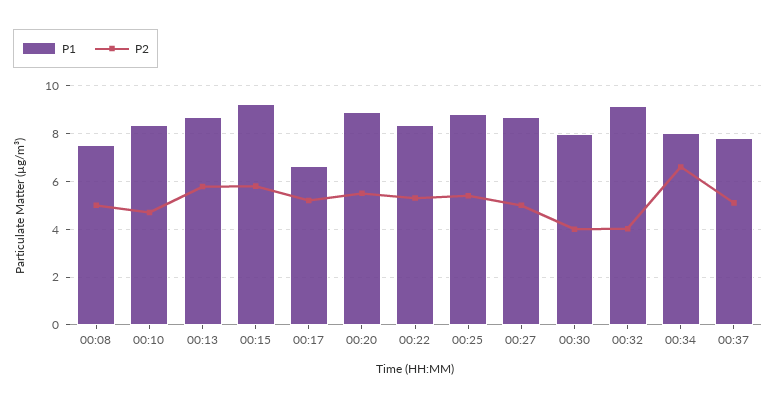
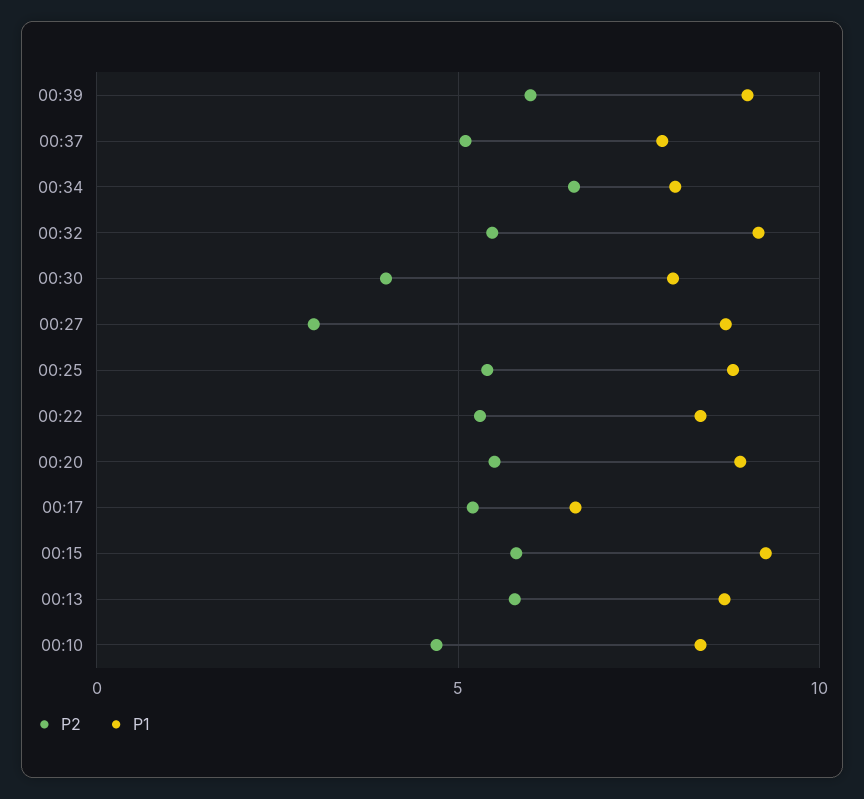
P1, 00:08: 7.5 -> none
P2, 00:08: 5 -> none
P2, 00:27: 5 -> 3
P2, 00:32: 4 -> 5.5
P2, 00:39: none -> 6
P1, 00:39: none -> 9

